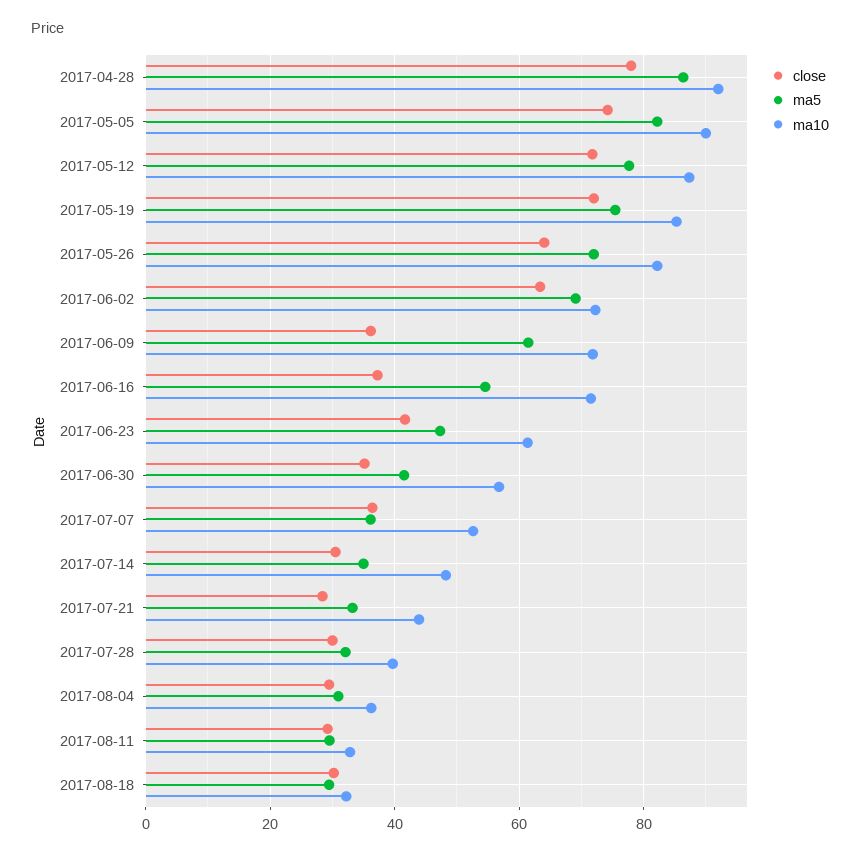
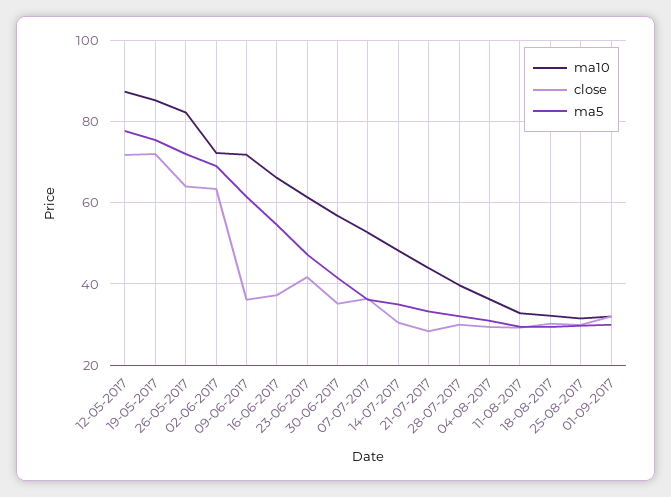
close, 2017-04-28: 78 -> none
ma5, 2017-04-28: 86 -> none
ma10, 2017-04-28: 92 -> none
close, 2017-05-05: 74 -> none
ma5, 2017-05-05: 82 -> none
ma10, 2017-05-05: 90 -> none
ma10, 2017-06-16: 72 -> 66
ma10, 25-08-2017: none -> 32
close, 25-08-2017: none -> 30
ma5, 25-08-2017: none -> 30
ma10, 01-09-2017: none -> 32
close, 01-09-2017: none -> 32
ma5, 01-09-2017: none -> 30

